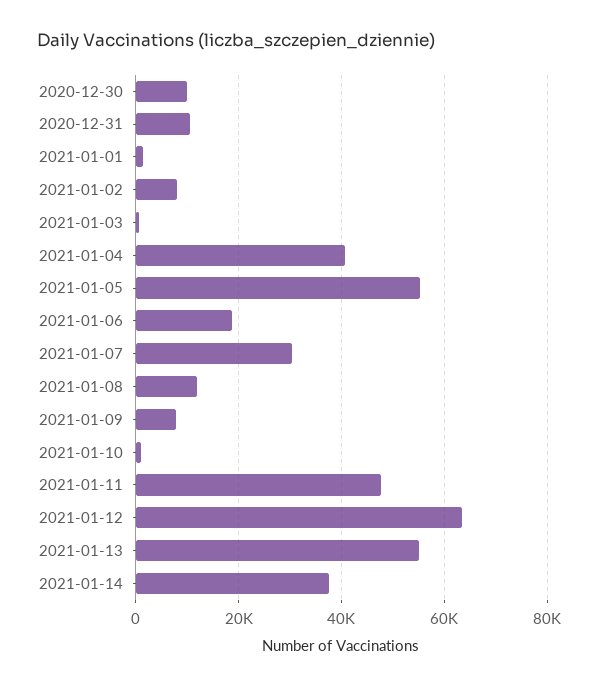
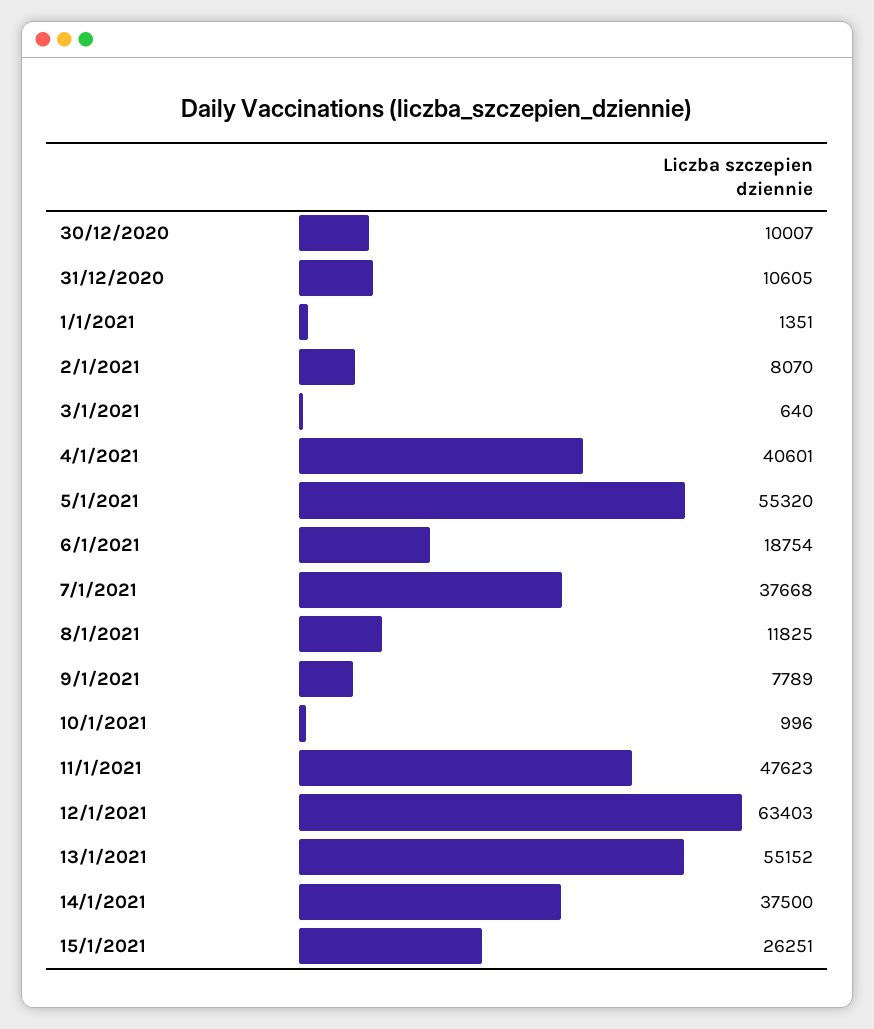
2021-01-07: 30000 -> 37668
15/1/2021: none -> 26251

